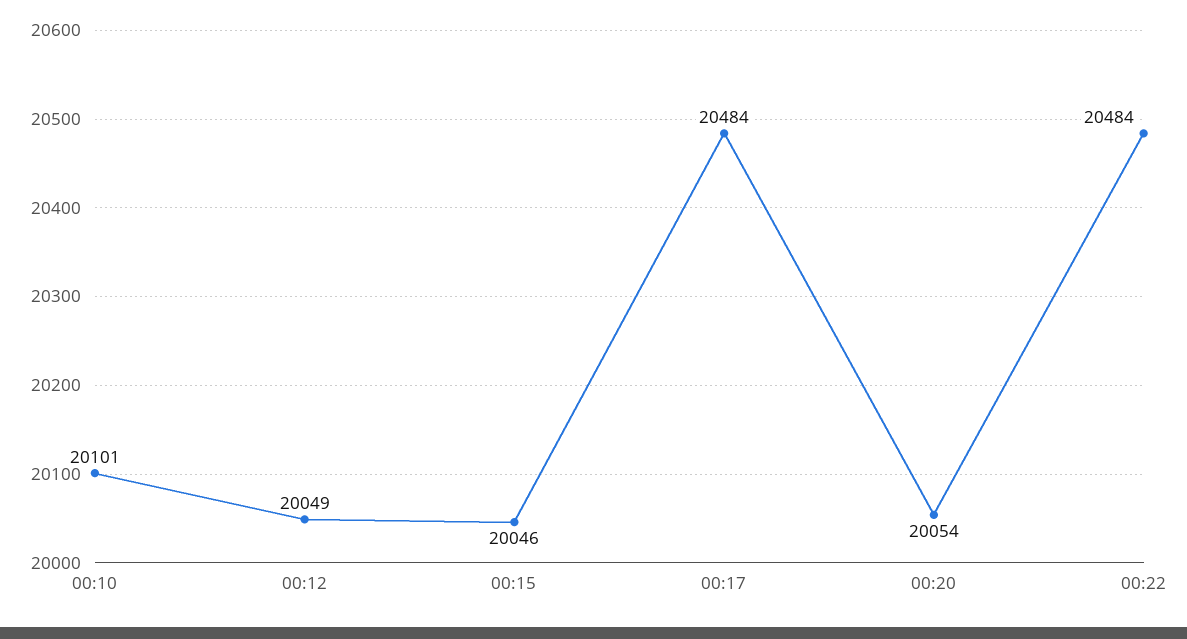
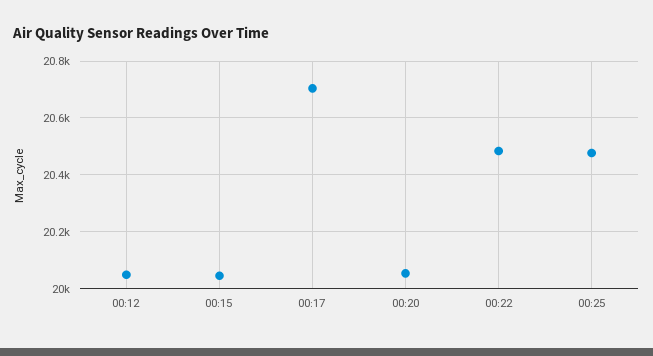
00:10: 20101 -> none
00:17: 20484 -> 20700
00:25: none -> 20475

